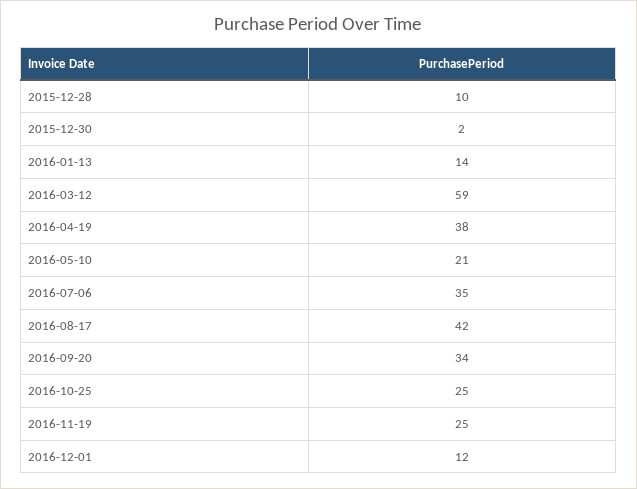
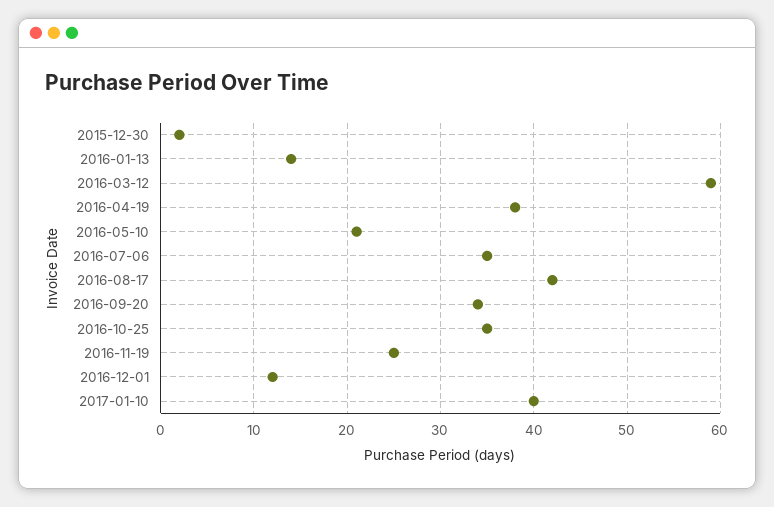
2015-12-28: 10 -> none
2016-10-25: 25 -> 35
2017-01-10: none -> 40

